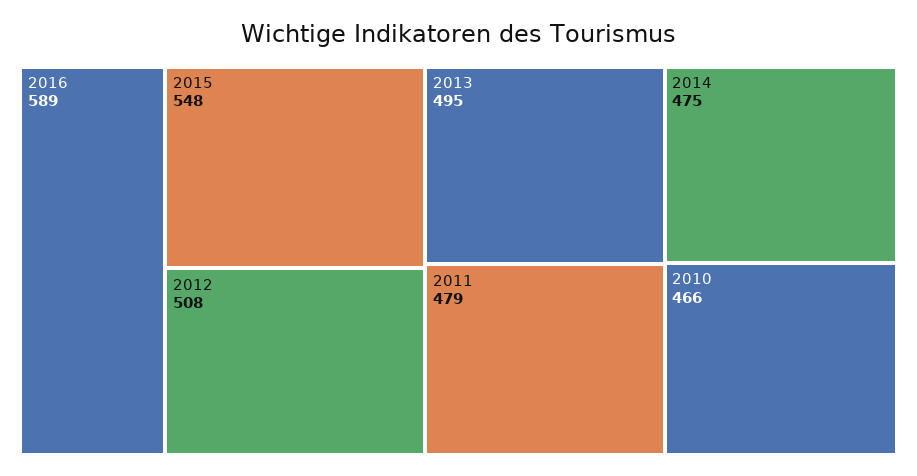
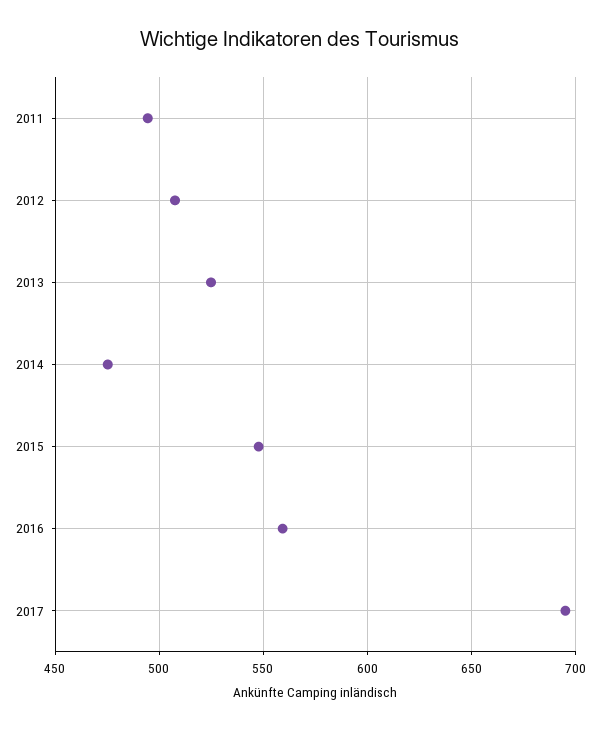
2016: 589 -> 560
2013: 495 -> 525
2011: 479 -> 495
2010: 466 -> none
2017: none -> 695

